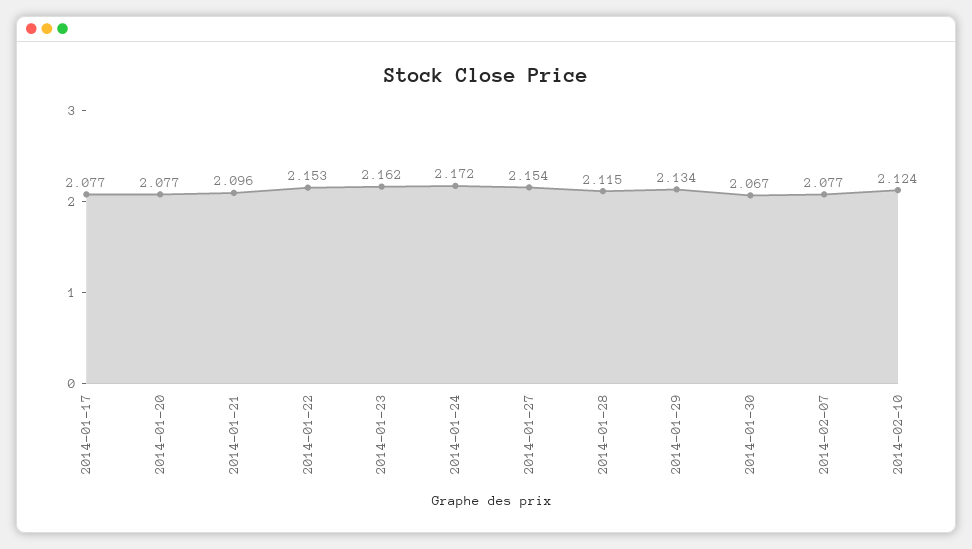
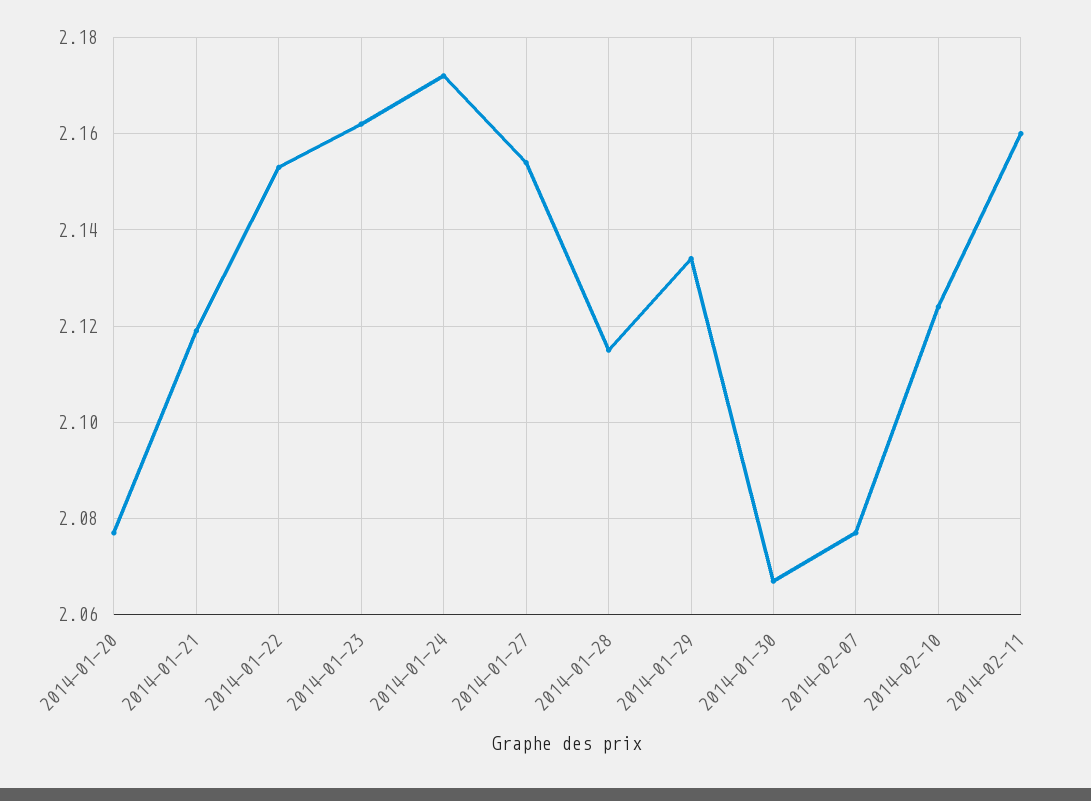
2014-01-17: 2.077 -> none
2014-01-21: 2.096 -> 2.12
2014-02-11: none -> 2.16

